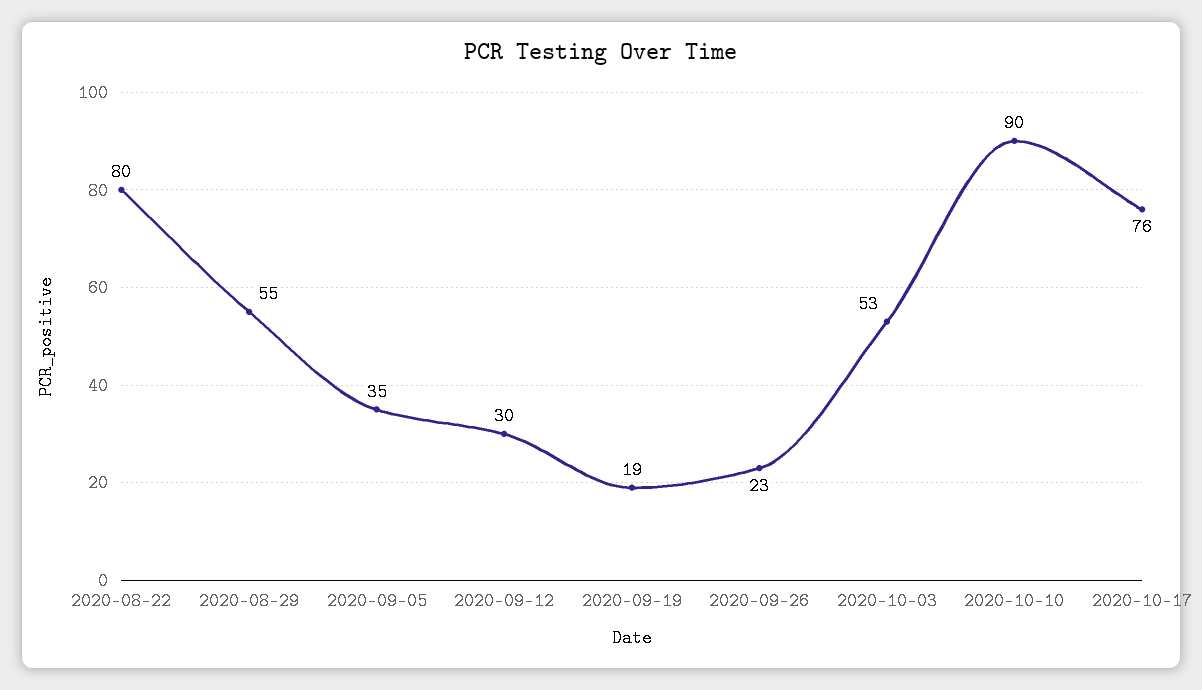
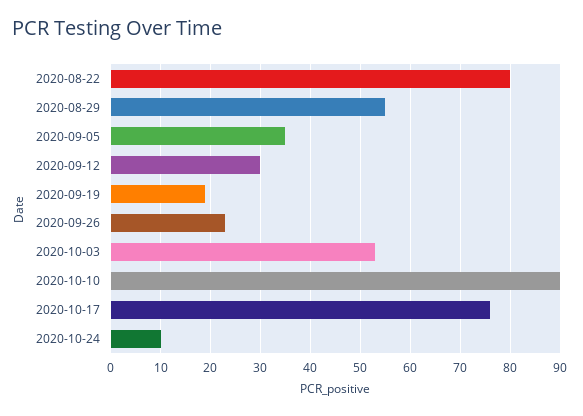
2020-10-24: none -> 10

